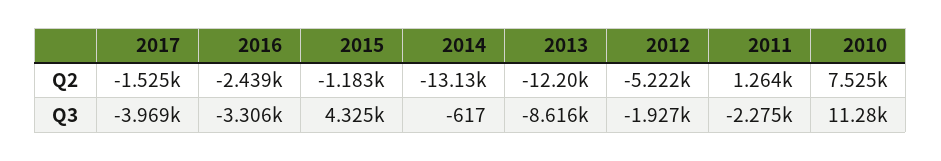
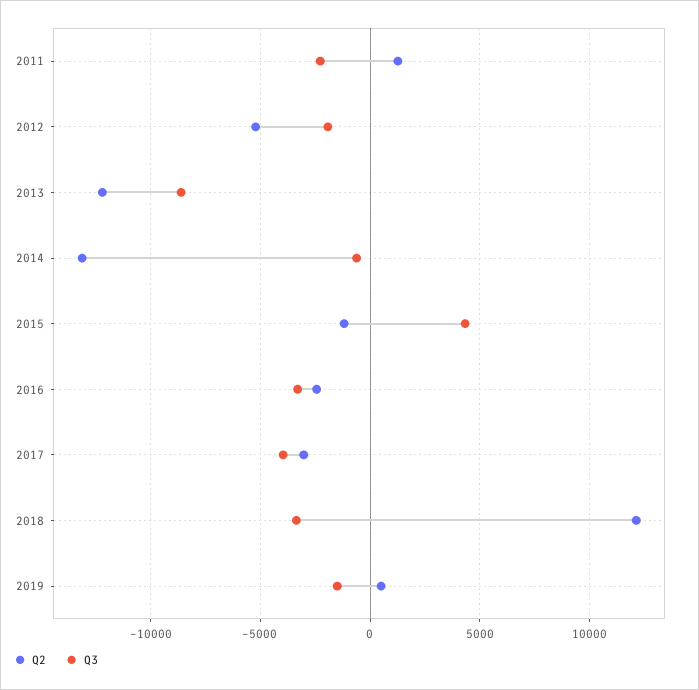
Q2, 2017: -1525 -> -3000
Q2, 2010: 7525 -> none
Q3, 2010: 11280 -> none
Q2, 2018: none -> 12000
Q3, 2018: none -> -3500
Q2, 2019: none -> 500
Q3, 2019: none -> -1500

